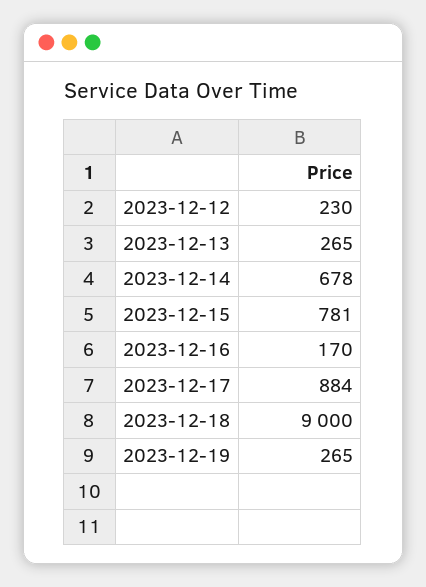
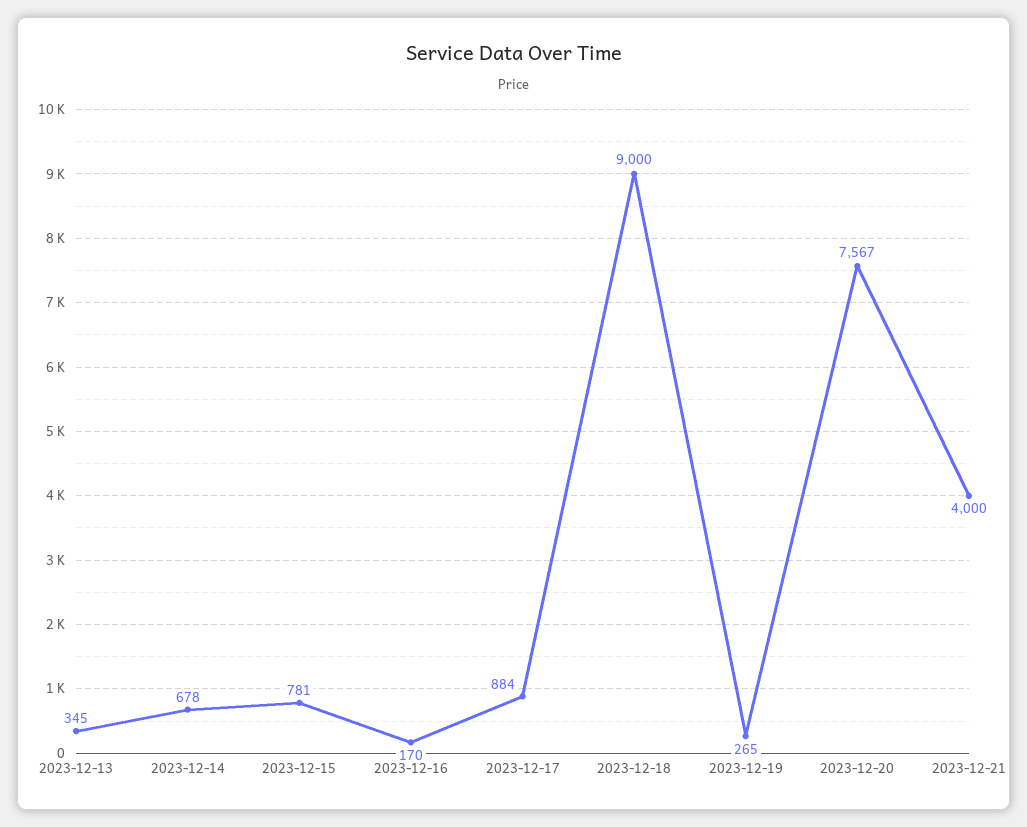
2023-12-12: 230 -> none
2023-12-13: 265 -> 345
2023-12-20: none -> 7567
2023-12-21: none -> 4000

